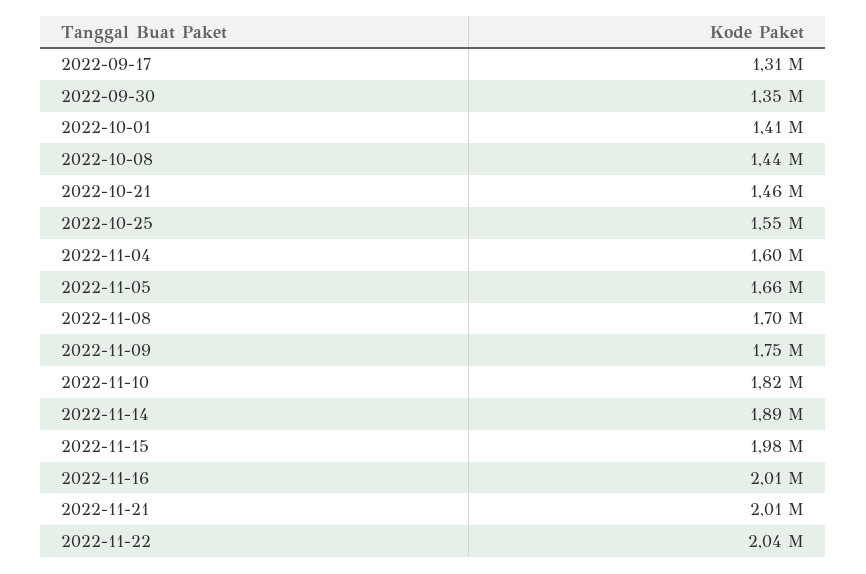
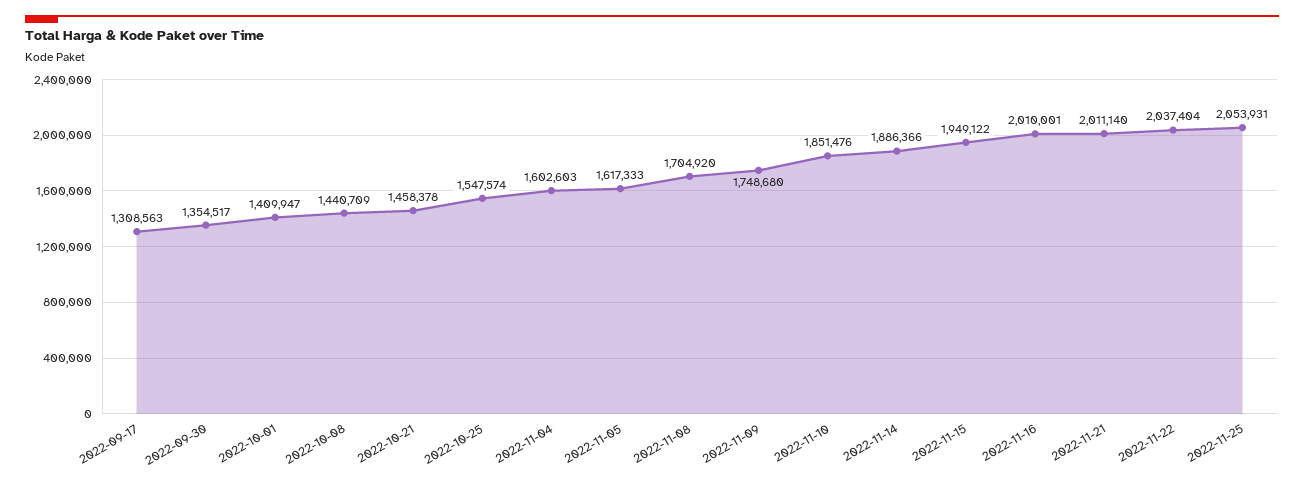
2022-11-05: 1660000 -> 1617333
2022-11-10: 1820000 -> 1851476
2022-11-15: 1980000 -> 1949122
2022-11-25: none -> 2053931

